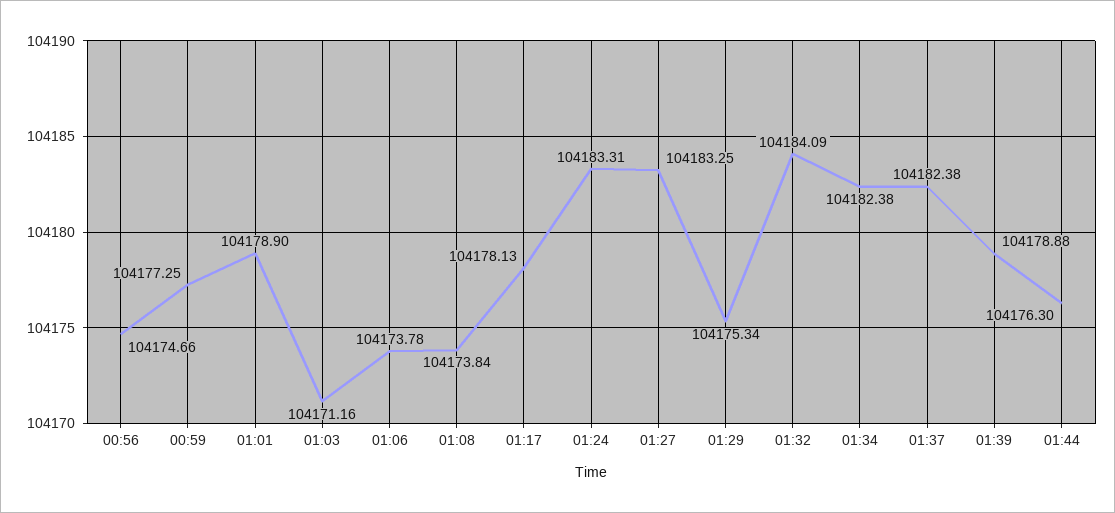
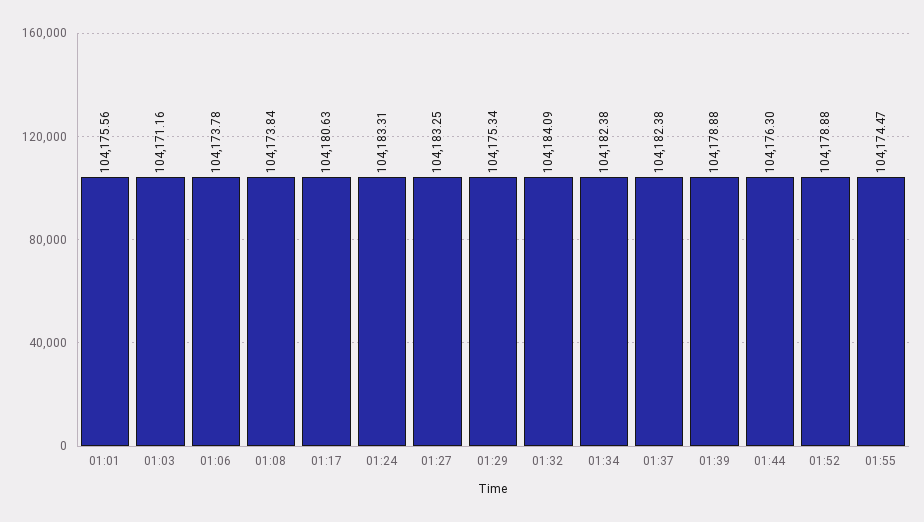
00:56: 104174.66 -> none
00:59: 104177.25 -> none
01:01: 104178.9 -> 104175.56
01:17: 104178.13 -> 104180.63
01:52: none -> 104178.88
01:55: none -> 104174.47

